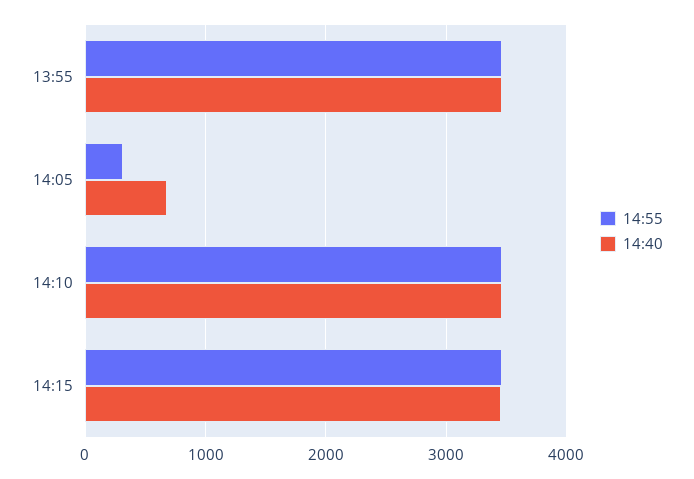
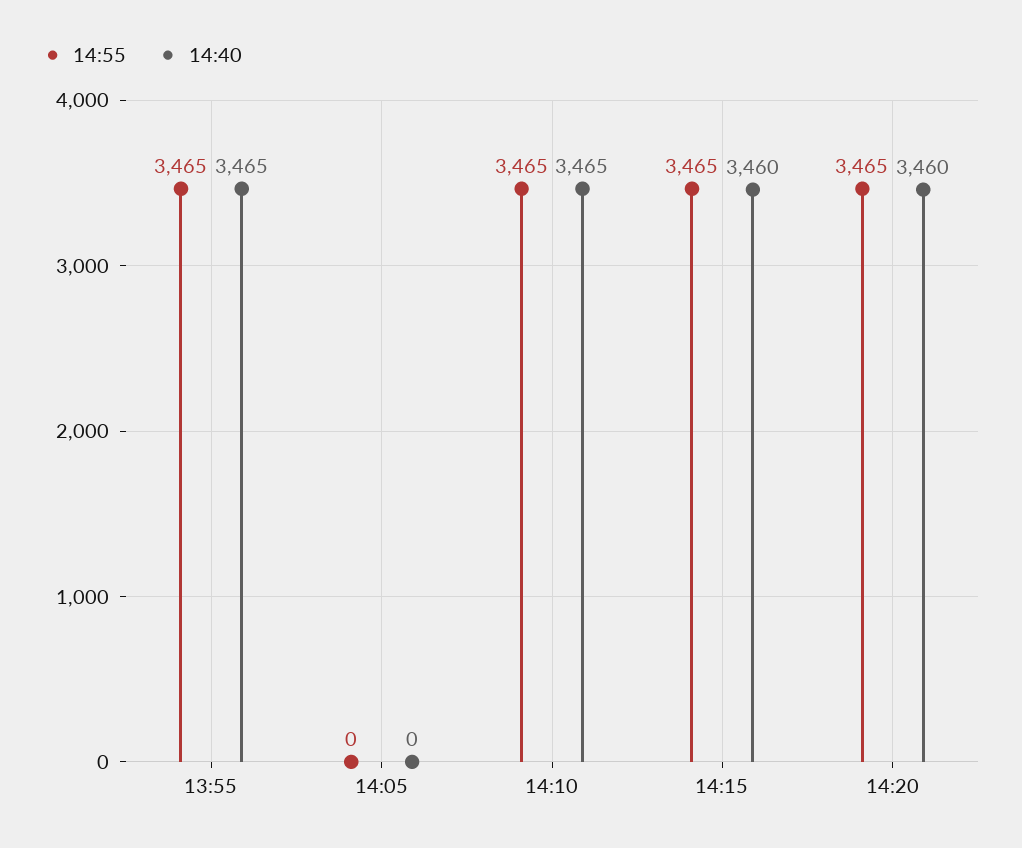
14:55, 14:05: 300 -> 0
14:40, 14:05: 700 -> 0
14:55, 14:20: none -> 3465
14:40, 14:20: none -> 3460

